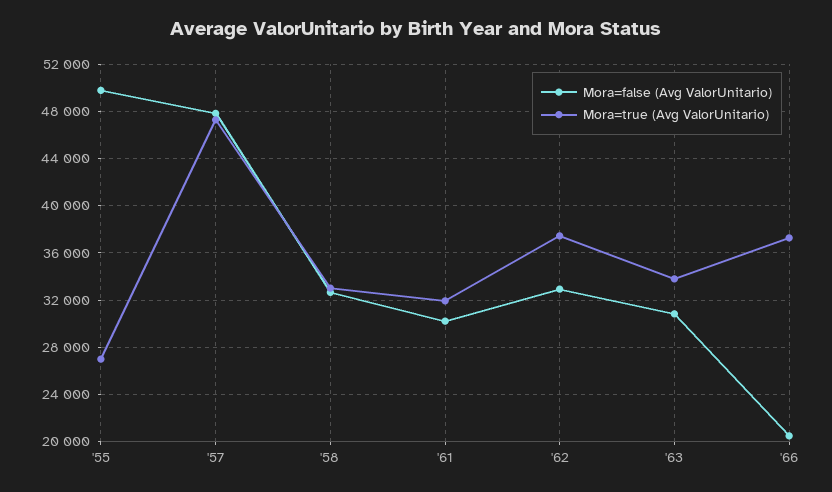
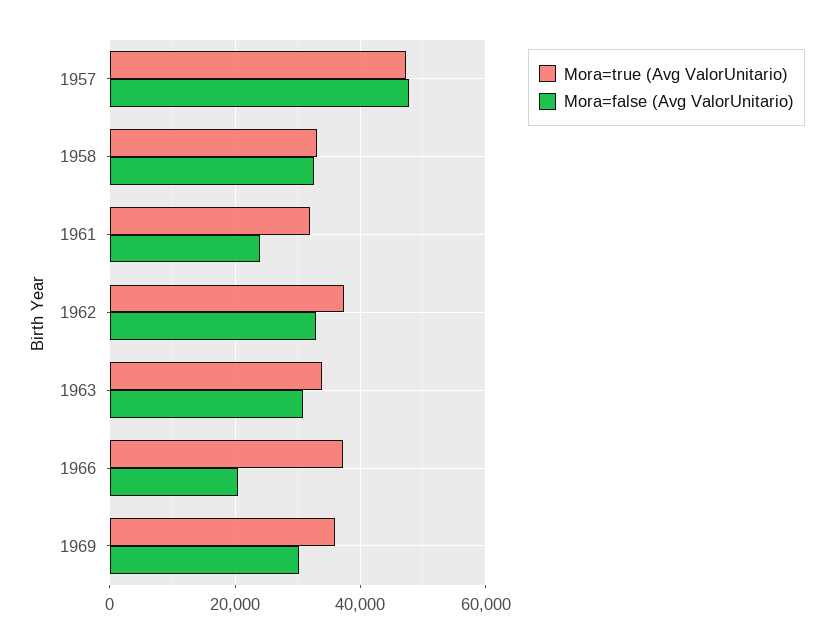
Mora=false (Avg ValorUnitario), '55: 50000 -> none
Mora=true (Avg ValorUnitario), '55: 27000 -> none
Mora=false (Avg ValorUnitario), '61: 30000 -> 24000
Mora=true (Avg ValorUnitario), 1969: none -> 36000
Mora=false (Avg ValorUnitario), 1969: none -> 30000

